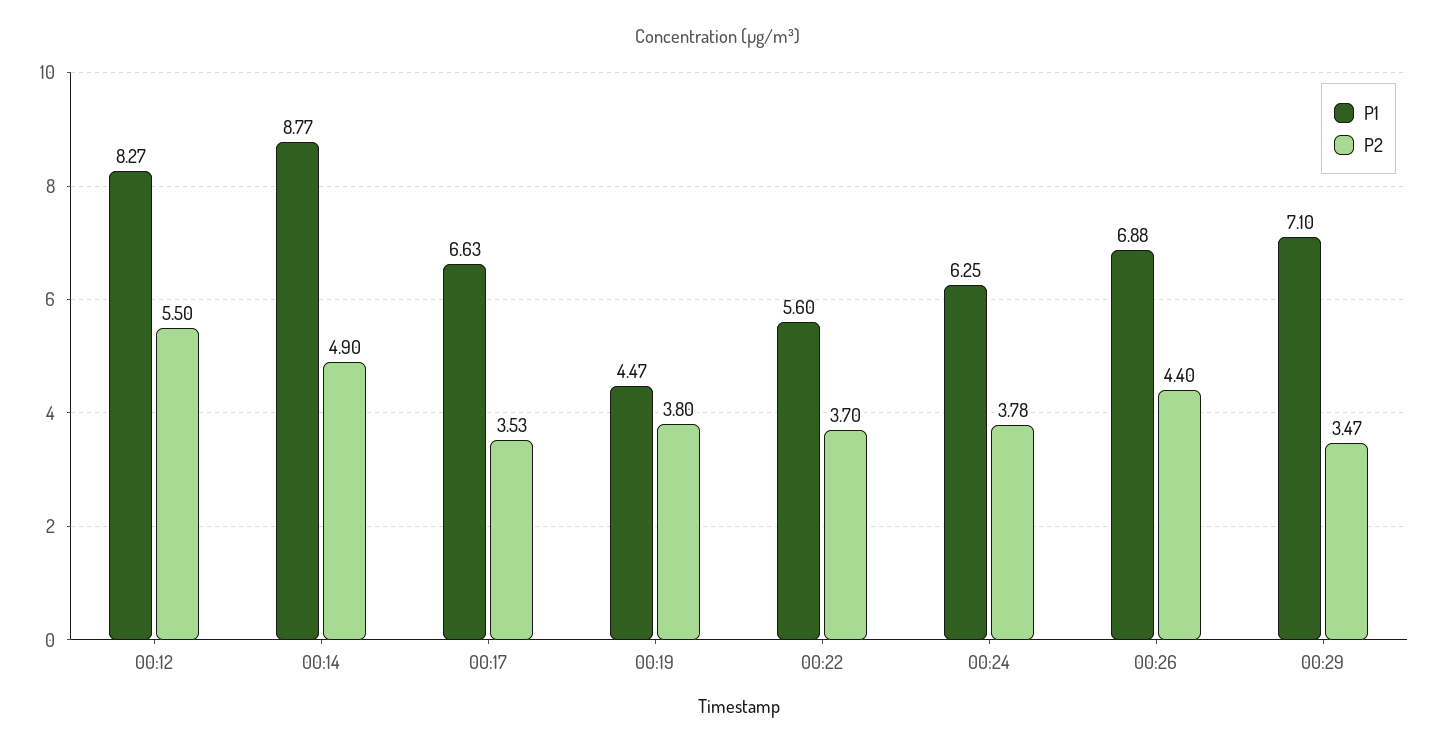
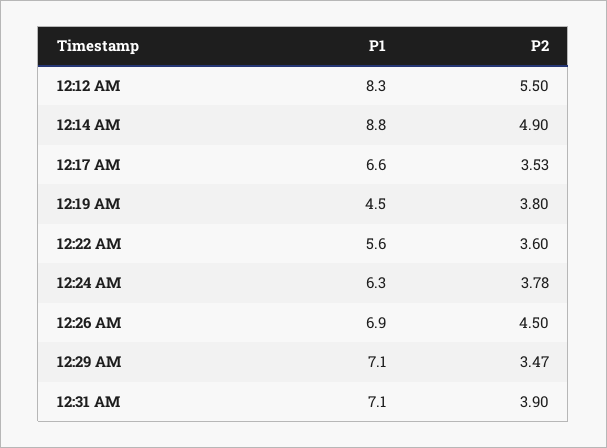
P2, 00:22: 3.7 -> 3.6
P2, 00:26: 4.4 -> 4.5
P1, 12:31 AM: none -> 7.1
P2, 12:31 AM: none -> 3.9

